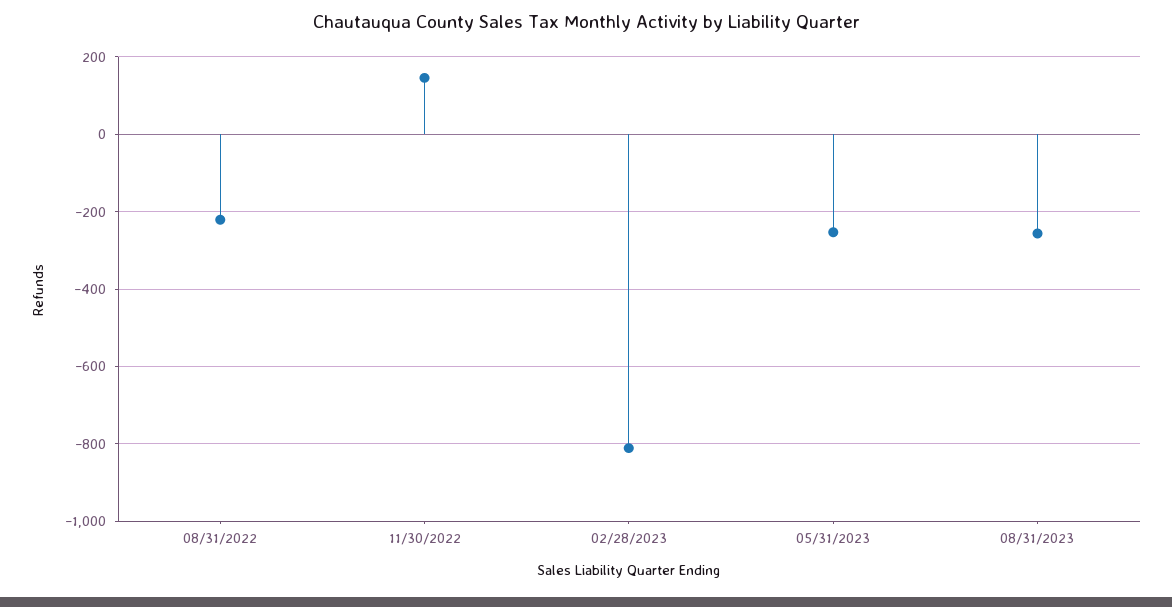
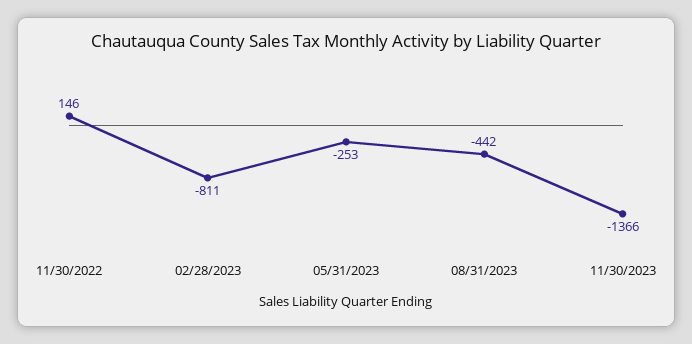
08/31/2022: -220 -> none
08/31/2023: -260 -> -442
11/30/2023: none -> -1366

